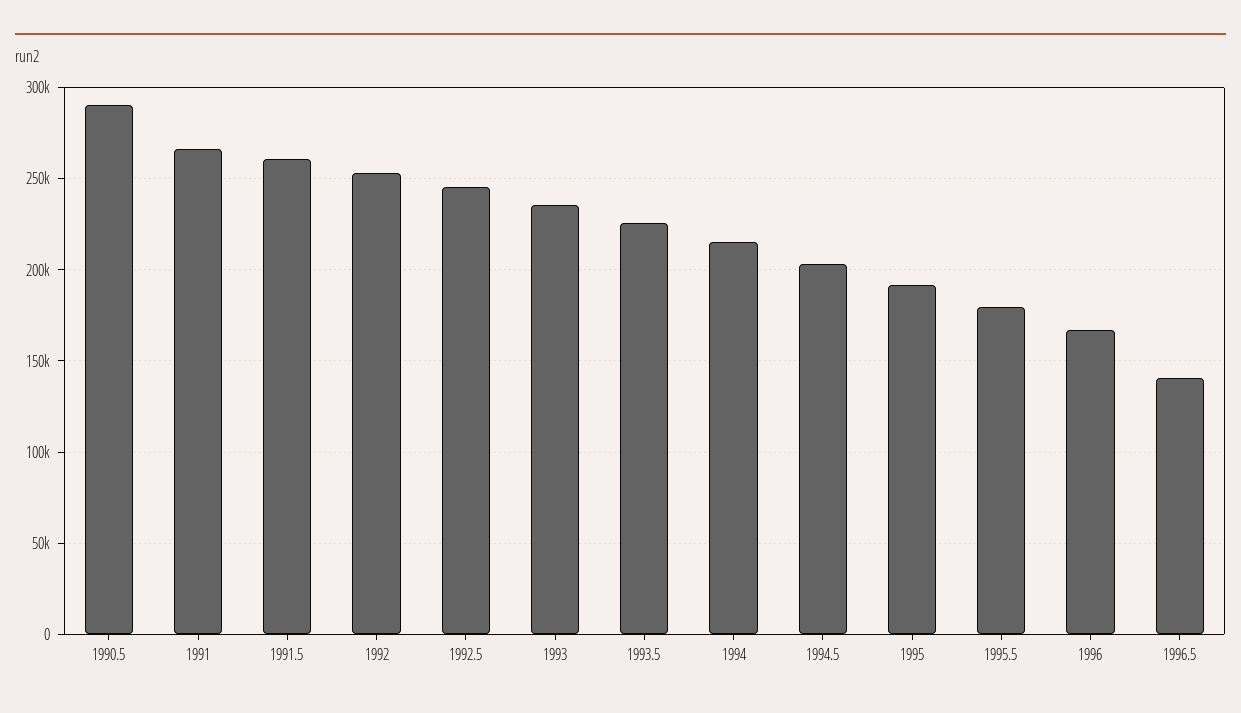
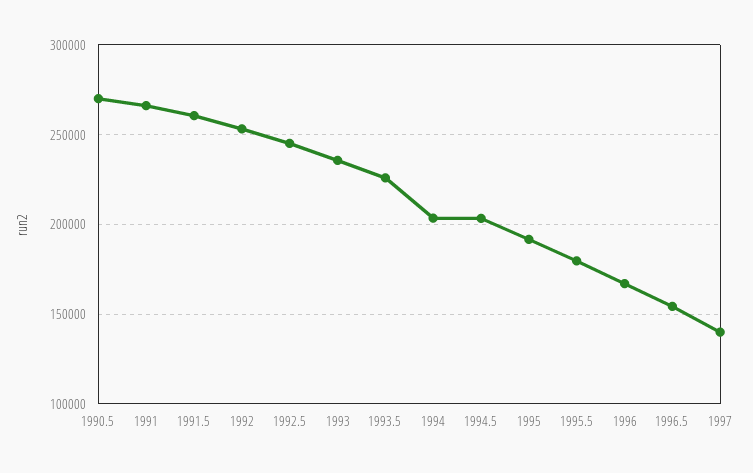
1990.5: 290000 -> 270000
1994: 215000 -> 205000
1996.5: 140000 -> 155000
1997: none -> 140000

